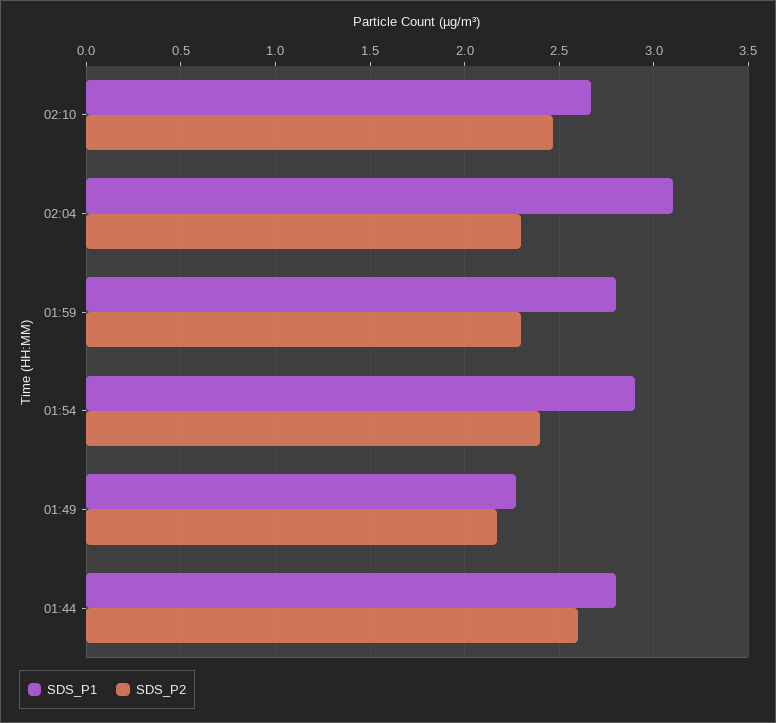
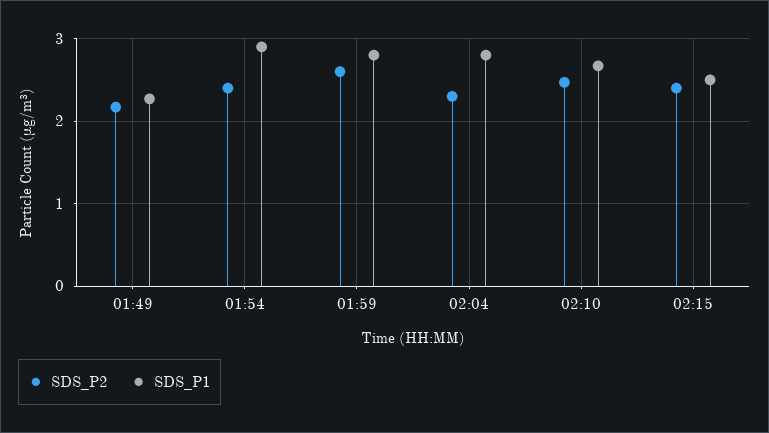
SDS_P1, 02:04: 3.1 -> 2.8
SDS_P2, 01:59: 2.3 -> 2.6
SDS_P1, 01:44: 2.8 -> none
SDS_P2, 01:44: 2.6 -> none
SDS_P2, 02:15: none -> 2.4
SDS_P1, 02:15: none -> 2.5

